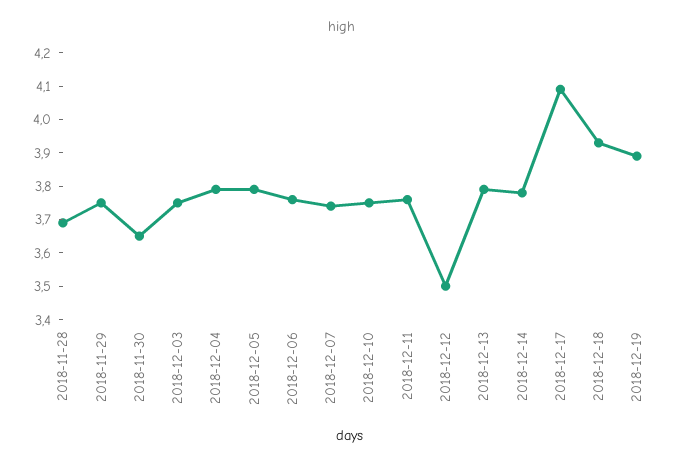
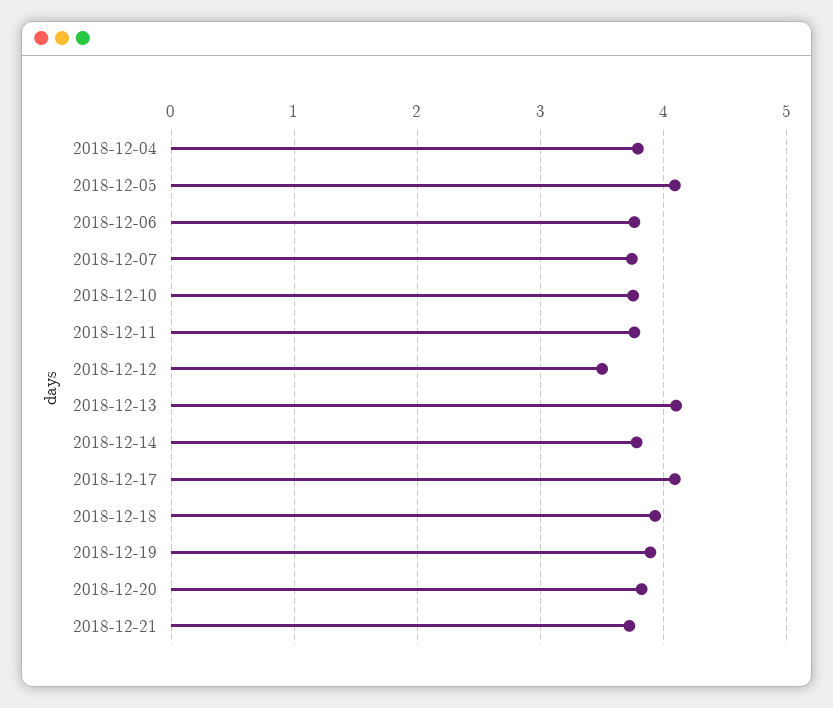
2018-11-28: 3.7 -> none
2018-11-29: 3.75 -> none
2018-11-30: 3.65 -> none
2018-12-03: 3.75 -> none
2018-12-05: 3.8 -> 4.1
2018-12-13: 3.8 -> 4.1
2018-12-20: none -> 3.8
2018-12-21: none -> 3.7

